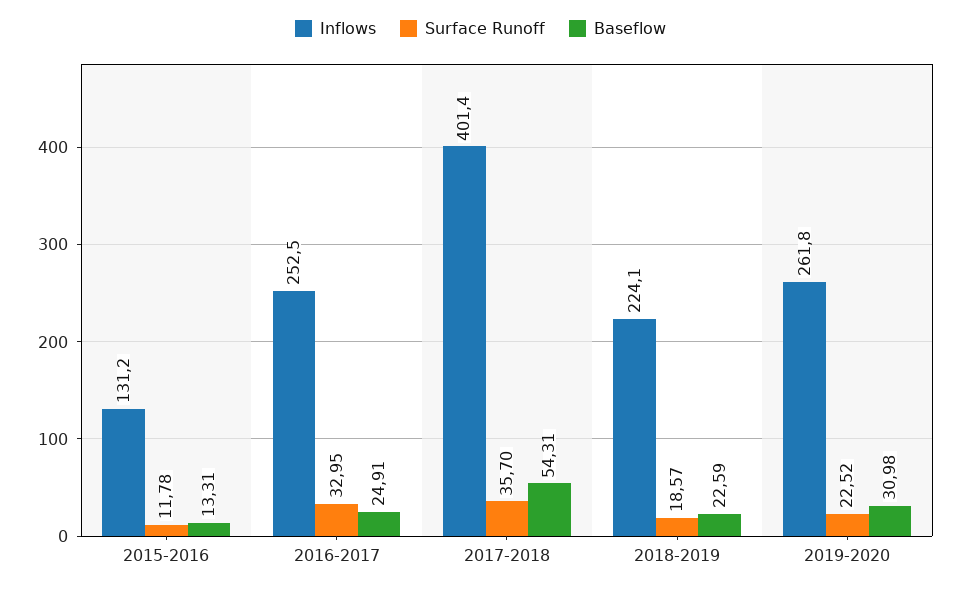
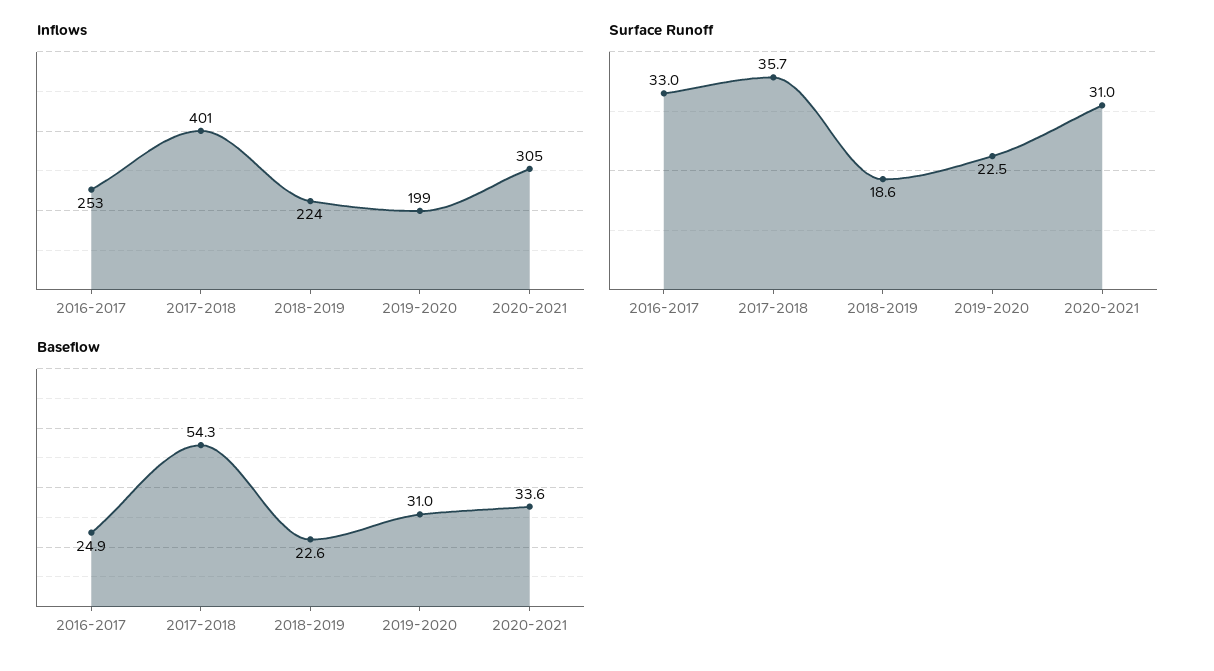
Inflows, 2015-2016: 131.2 -> none
Surface Runoff, 2015-2016: 11.78 -> none
Baseflow, 2015-2016: 13.31 -> none
Inflows, 2019-2020: 261.8 -> 199
Inflows, 2020-2021: none -> 305
Surface Runoff, 2020-2021: none -> 31
Baseflow, 2020-2021: none -> 33.6

